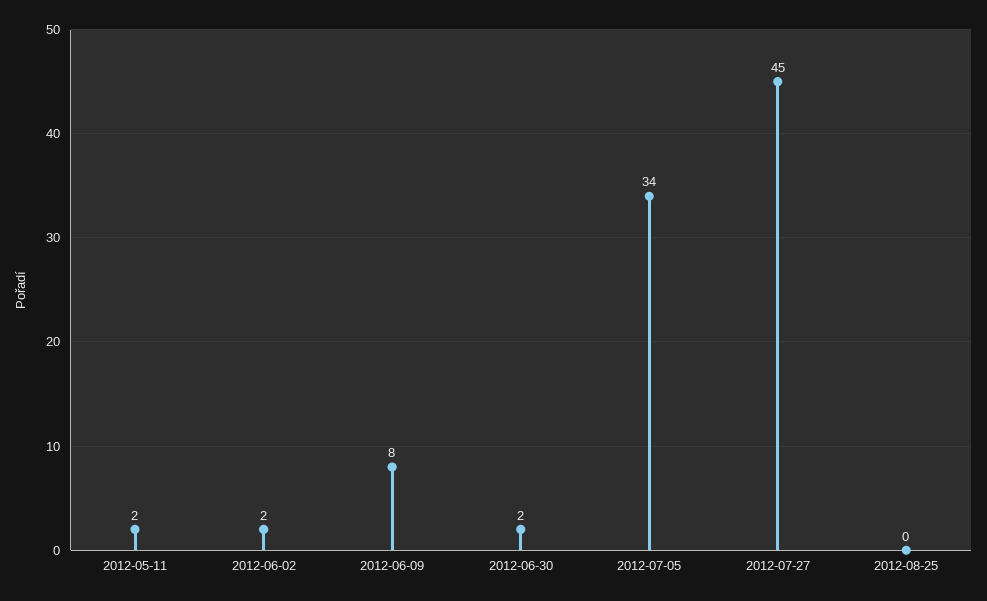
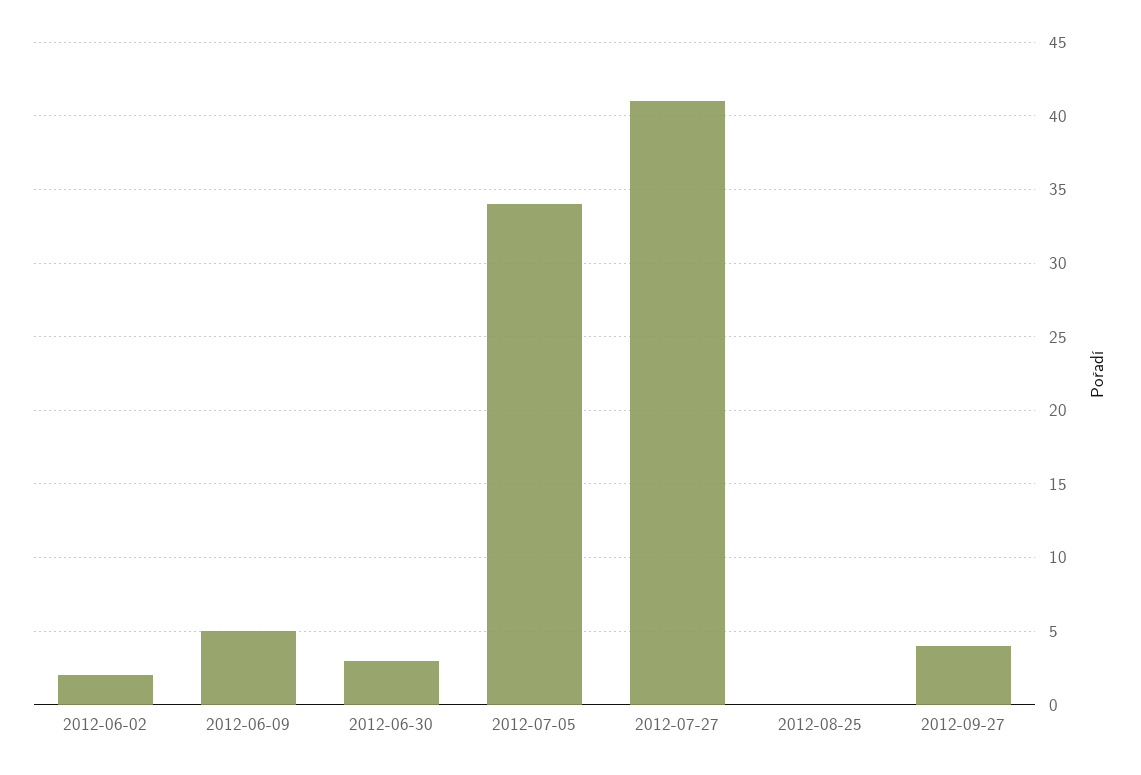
2012-05-11: 2 -> none
2012-06-09: 8 -> 5
2012-06-30: 2 -> 3
2012-07-27: 45 -> 41
2012-09-27: none -> 4

